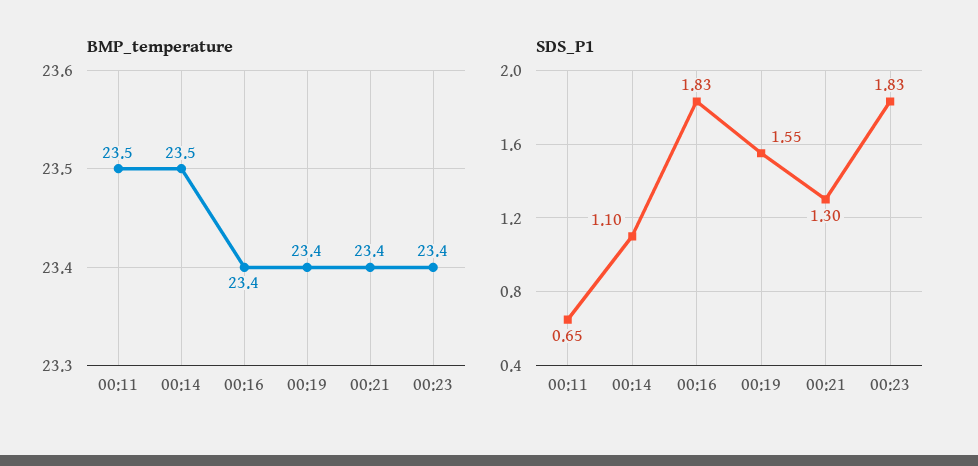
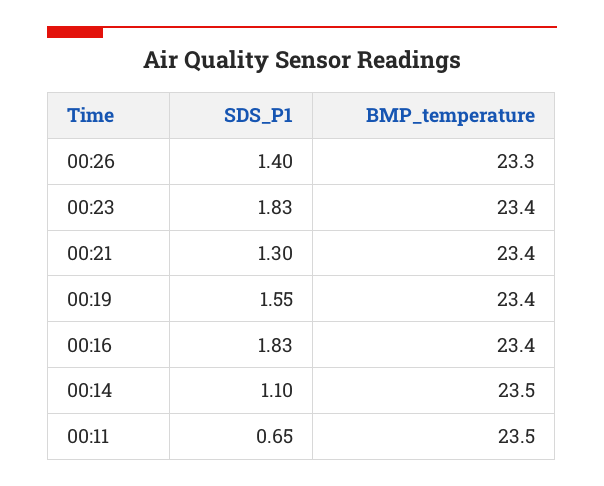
SDS_P1, 00:26: none -> 1.4
BMP_temperature, 00:26: none -> 23.3

